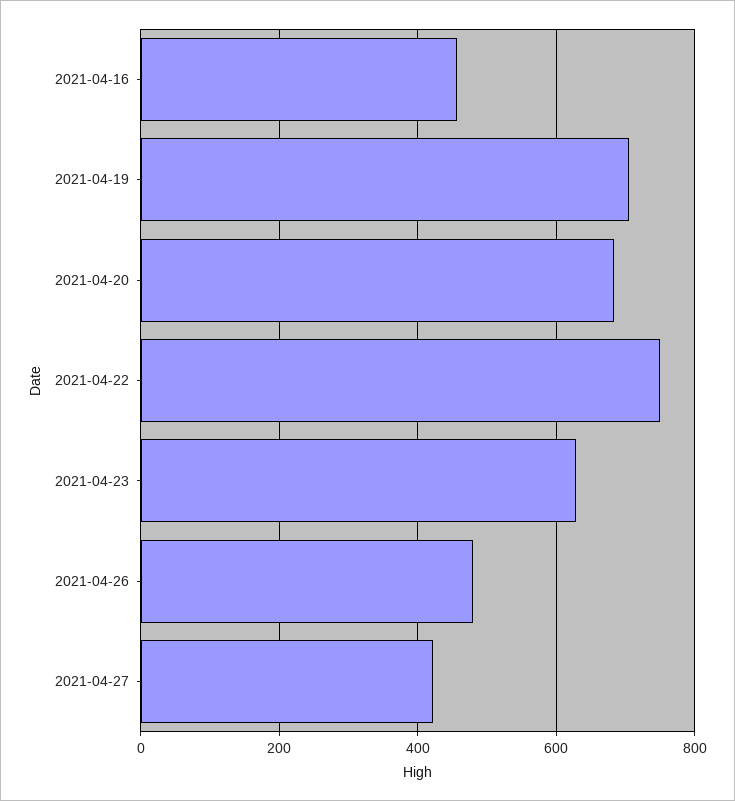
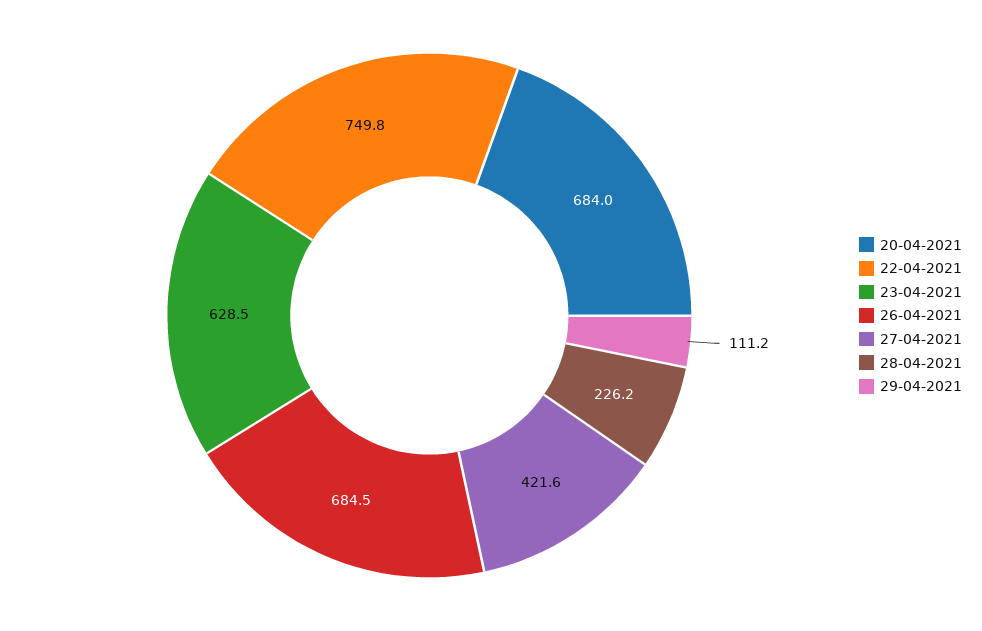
2021-04-16: 460 -> none
2021-04-19: 700 -> none
2021-04-26: 480 -> 684.5
28-04-2021: none -> 226.2
29-04-2021: none -> 111.2

